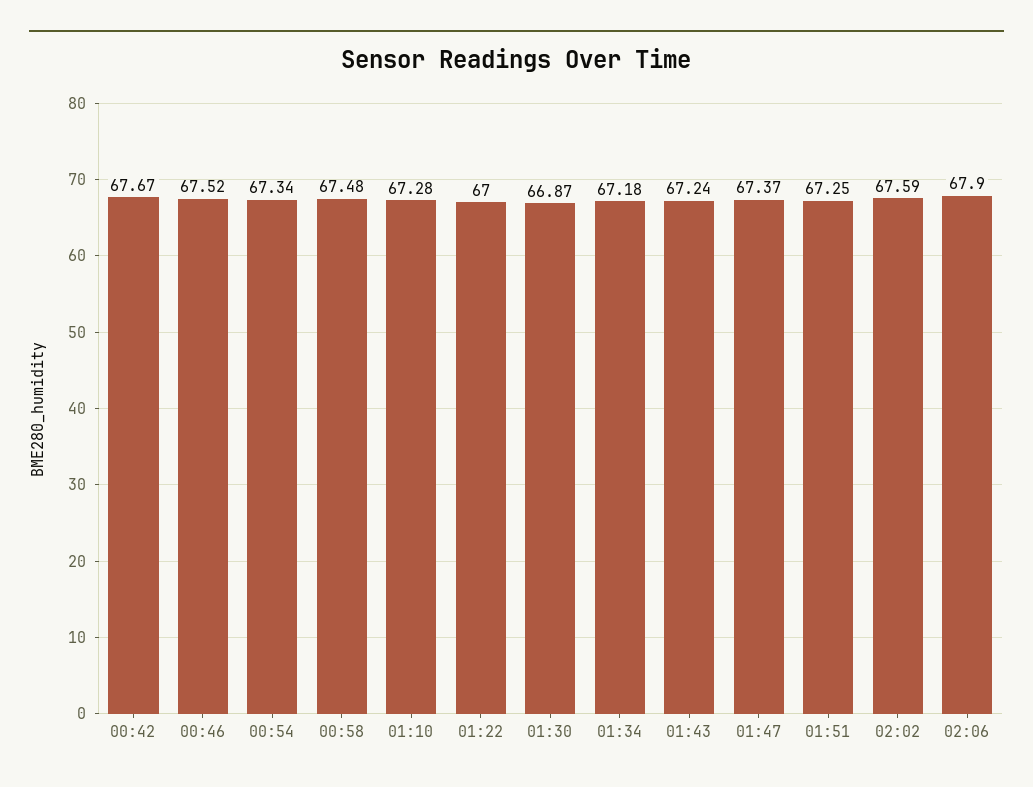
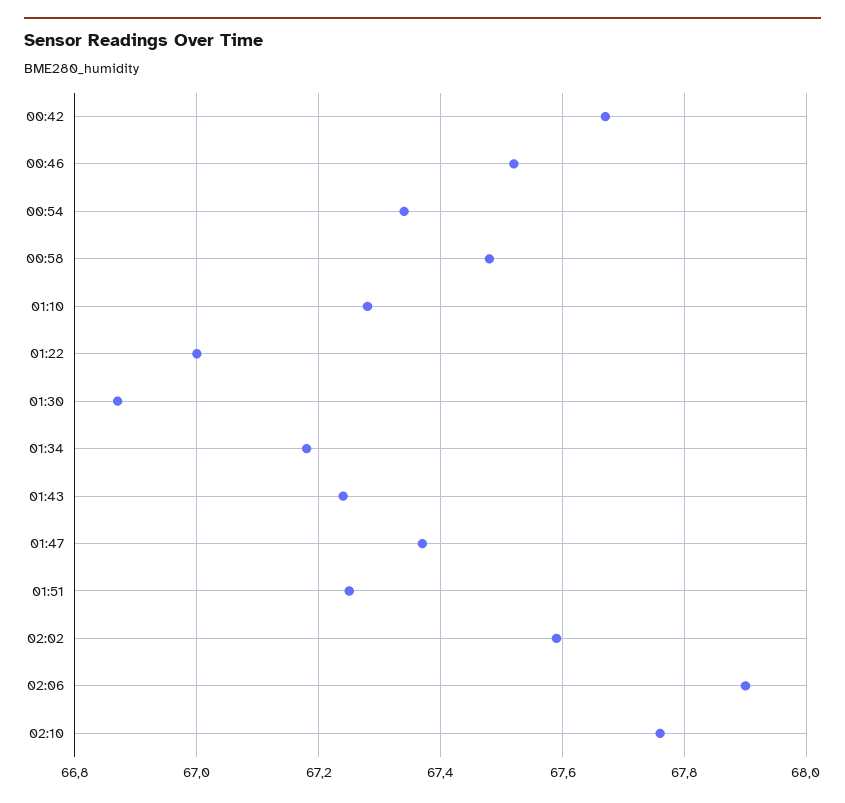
02:10: none -> 67.75

